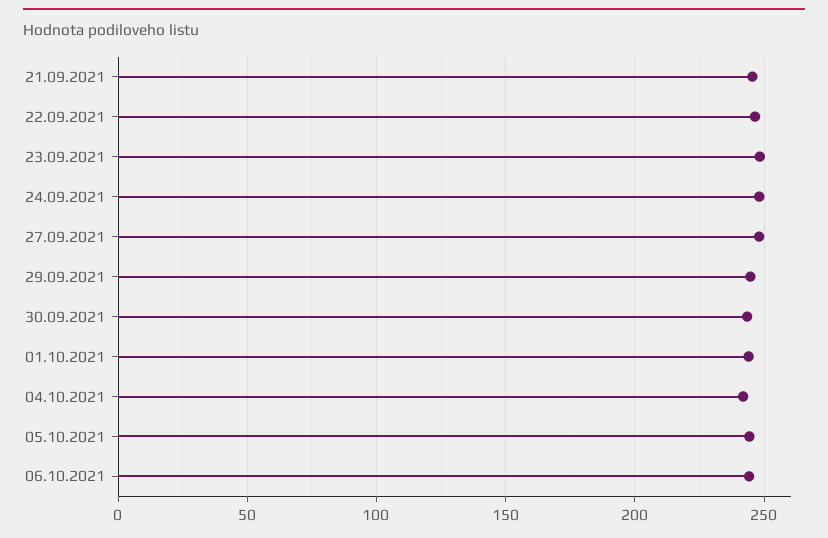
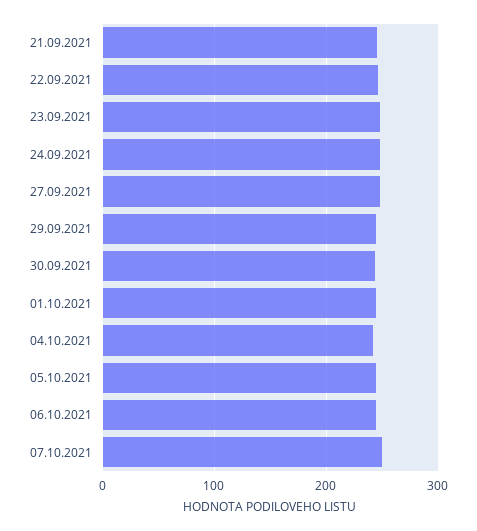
07.10.2021: none -> 250

